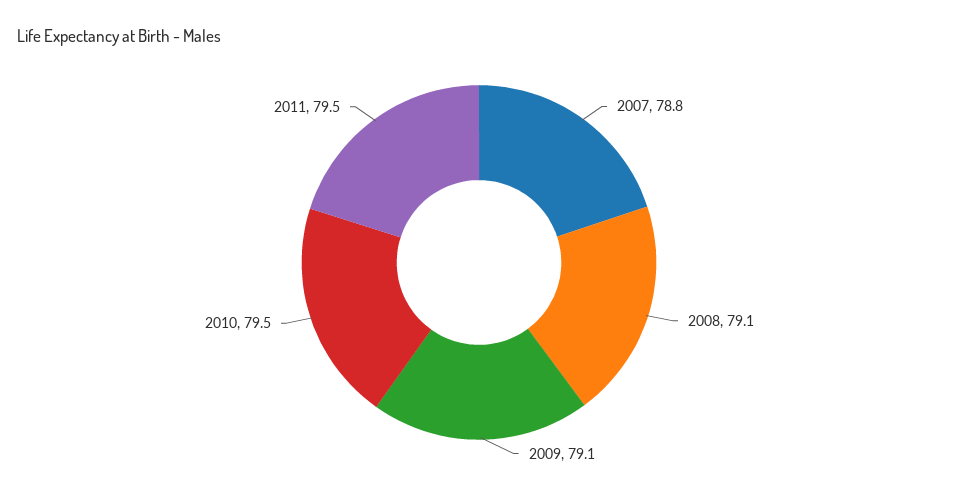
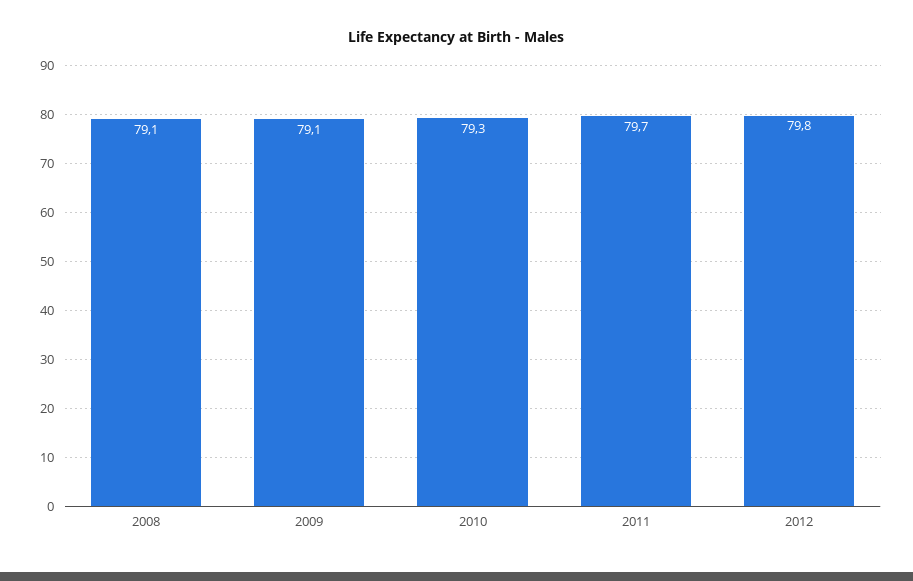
2007: 78.8 -> none
2010: 79.5 -> 79.3
2011: 79.5 -> 79.7
2012: none -> 79.8

